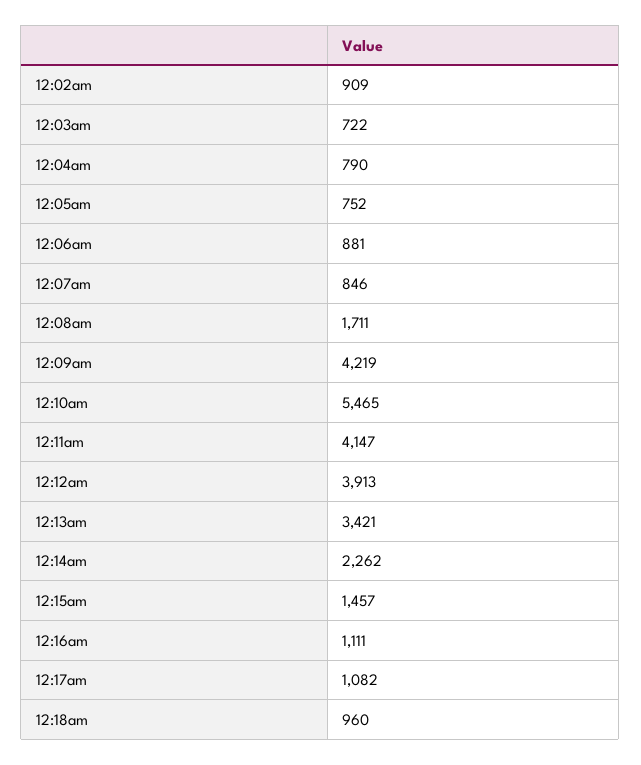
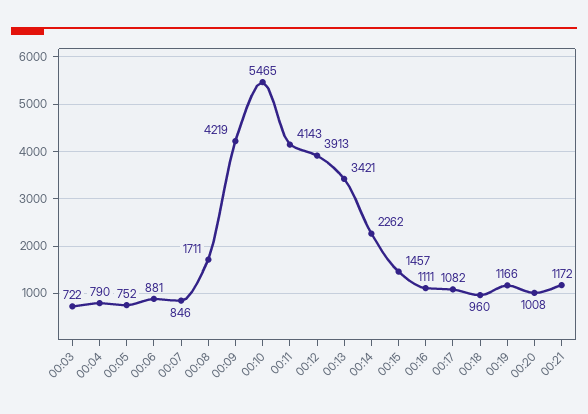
12:02am: 909 -> none
12:11am: 4147 -> 4143
00:19: none -> 1166
00:20: none -> 1008
00:21: none -> 1172

